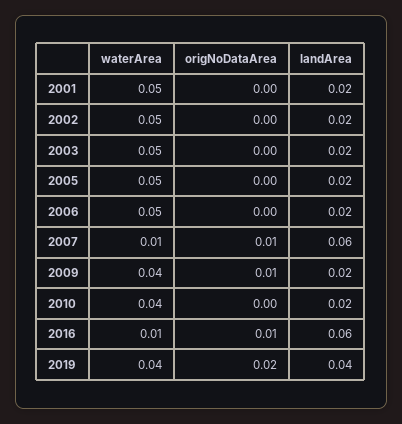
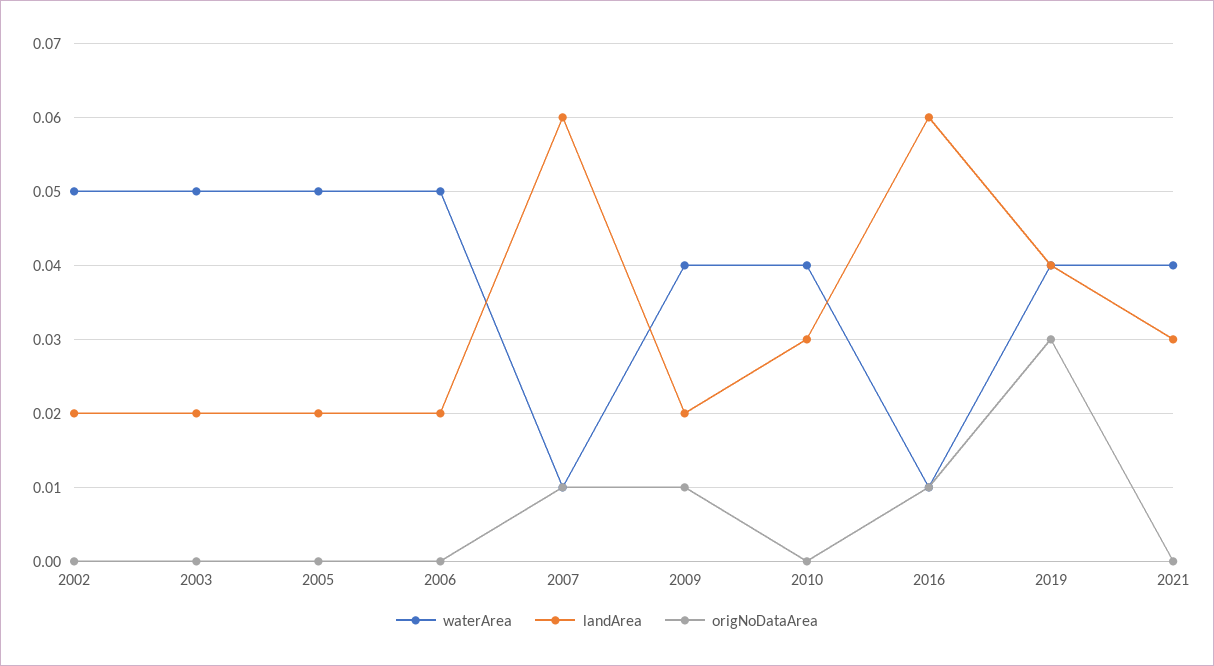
waterArea, 2001: 0.05 -> none
origNoDataArea, 2001: 0 -> none
landArea, 2001: 0.02 -> none
landArea, 2010: 0.02 -> 0.03
origNoDataArea, 2019: 0.02 -> 0.03
waterArea, 2021: none -> 0.04
landArea, 2021: none -> 0.03
origNoDataArea, 2021: none -> 0

